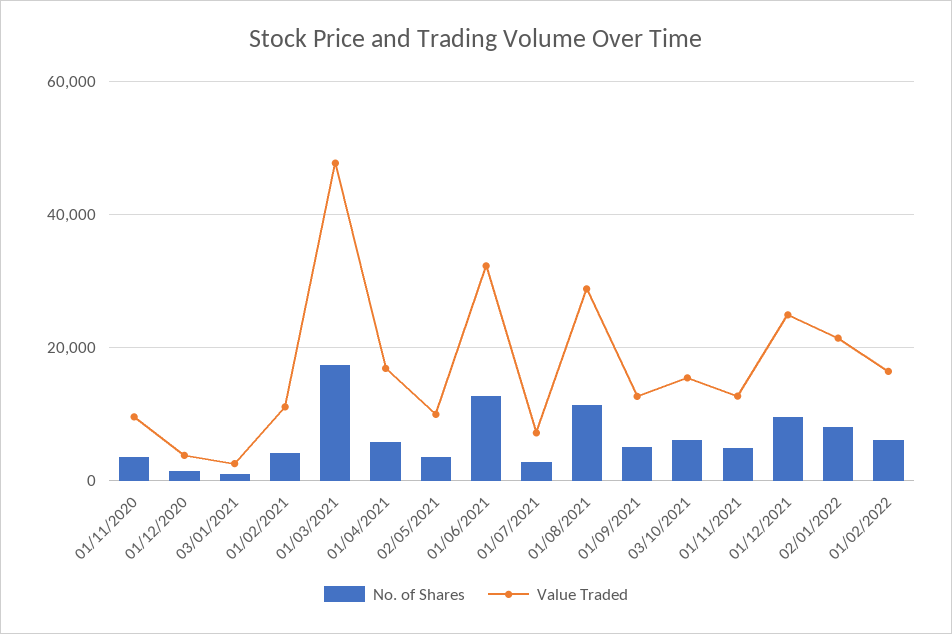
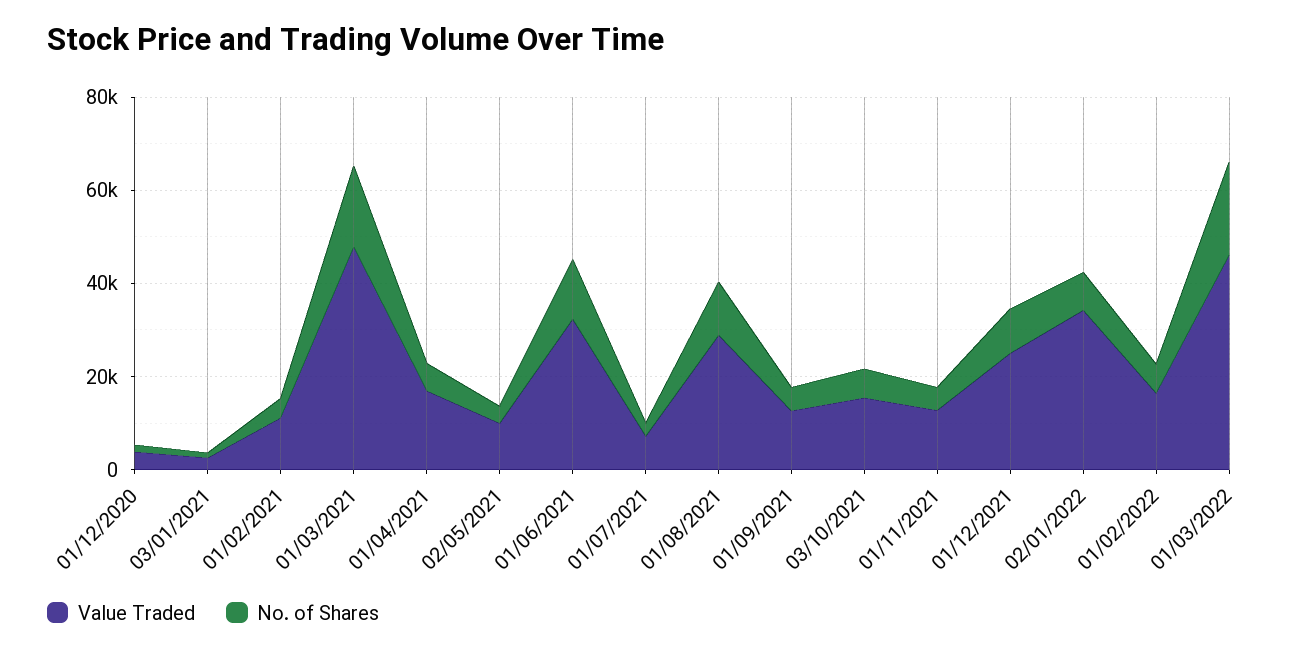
No. of Shares, 01/11/2020: 4000 -> none
Value Traded, 01/11/2020: 10000 -> none
Value Traded, 02/01/2022: 22000 -> 35000
Value Traded, 01/03/2022: none -> 45000
No. of Shares, 01/03/2022: none -> 20000

